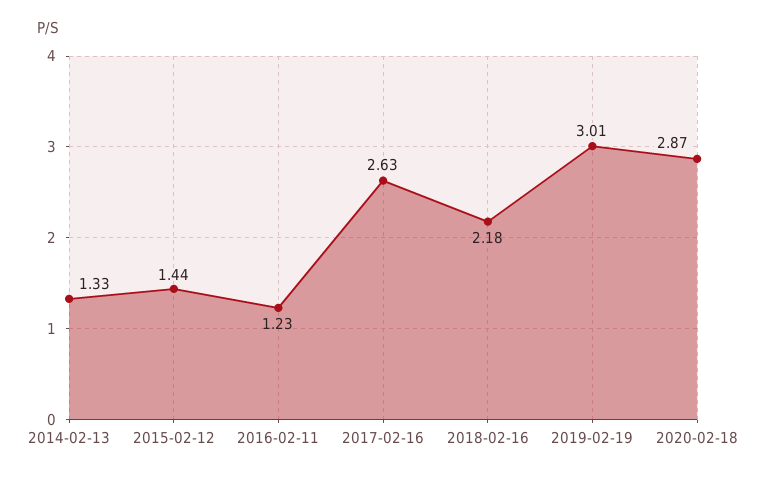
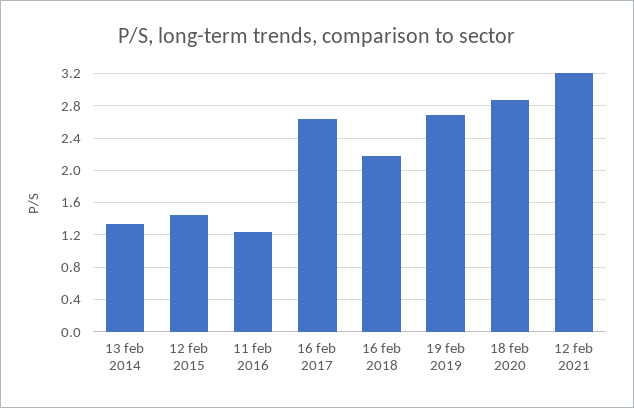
2019-02-19: 3.01 -> 2.7
12 feb 2021: none -> 3.2

